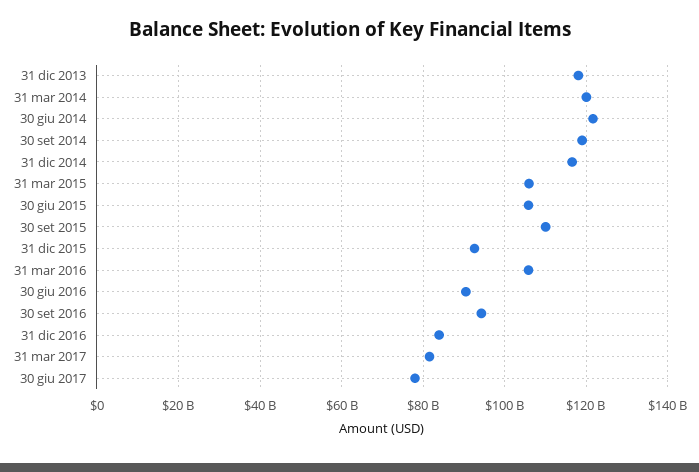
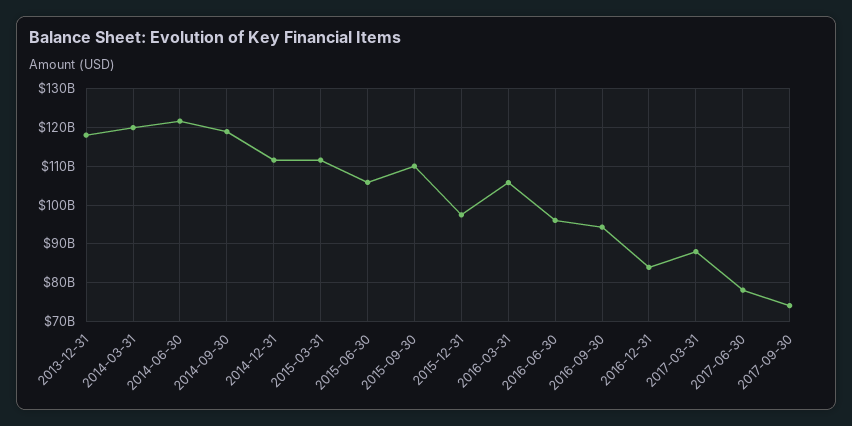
31 dic 2014: 116000000000 -> 112000000000
31 mar 2015: 106000000000 -> 112000000000
31 dic 2015: 92000000000 -> 98000000000
30 giu 2016: 90000000000 -> 96000000000
31 mar 2017: 82000000000 -> 88000000000
2017-09-30: none -> 74000000000

